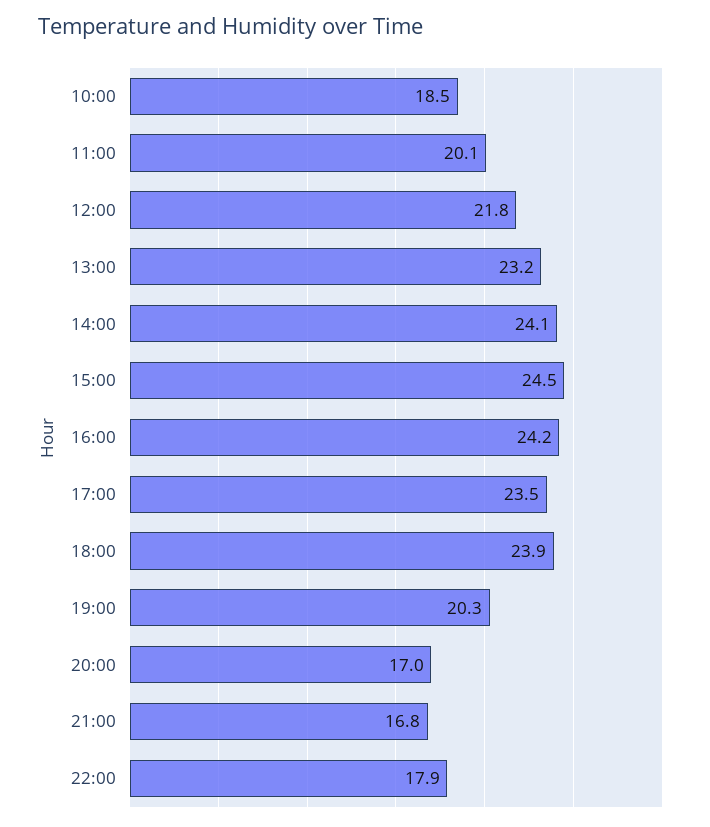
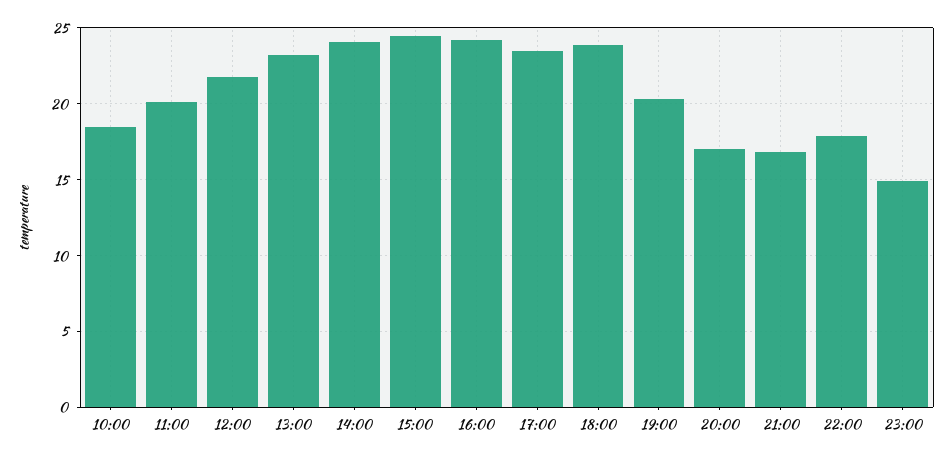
23:00: none -> 15

